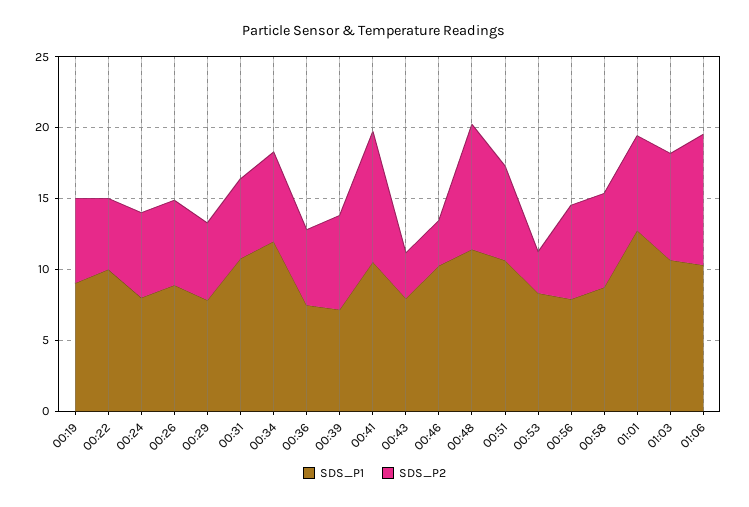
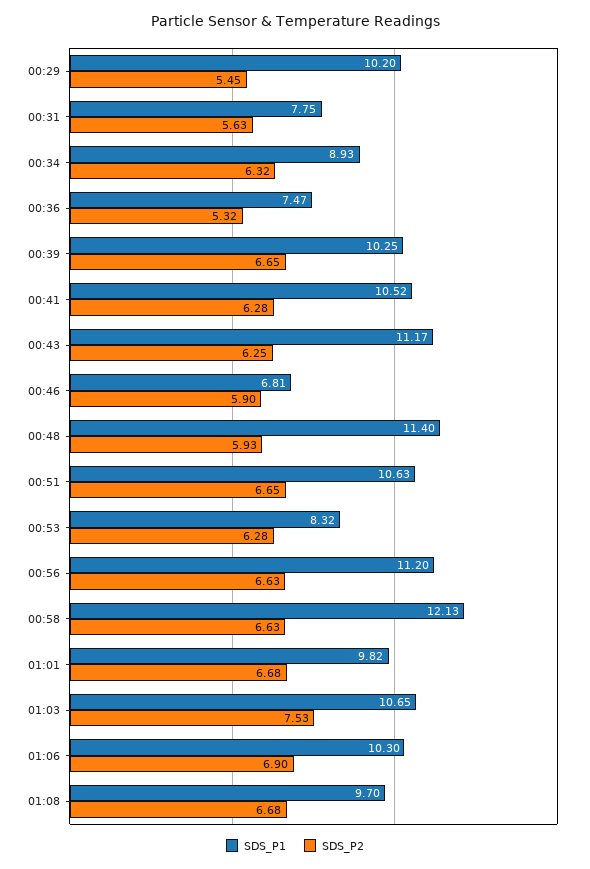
SDS_P1, 00:19: 9 -> none
SDS_P2, 00:19: 6 -> none
SDS_P1, 00:22: 10 -> none
SDS_P2, 00:22: 5 -> none
SDS_P1, 00:24: 8 -> none
SDS_P2, 00:24: 6 -> none
SDS_P1, 00:26: 9 -> none
SDS_P2, 00:26: 6 -> none
SDS_P1, 00:29: 8 -> 10.2
SDS_P1, 00:31: 11 -> 7.75
SDS_P1, 00:34: 12 -> 8.93
SDS_P1, 00:39: 7 -> 10.25
SDS_P2, 00:41: 9 -> 6.28
SDS_P1, 00:43: 8 -> 11.17
SDS_P2, 00:43: 3 -> 6.25
SDS_P1, 00:46: 10 -> 6.81
SDS_P2, 00:46: 3 -> 5.9
SDS_P2, 00:48: 9 -> 5.93
SDS_P2, 00:53: 3 -> 6.28
SDS_P1, 00:56: 8 -> 11.2
SDS_P1, 00:58: 9 -> 12.13
SDS_P1, 01:01: 13 -> 9.82
SDS_P2, 01:06: 9 -> 6.9
SDS_P1, 01:08: none -> 9.7
SDS_P2, 01:08: none -> 6.68

